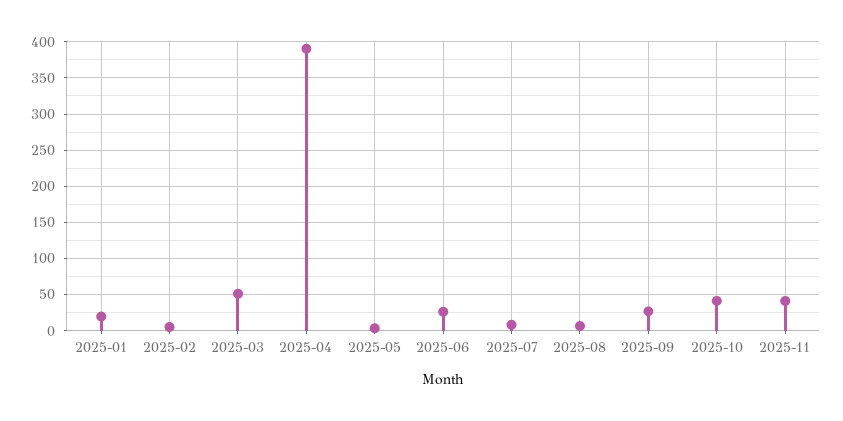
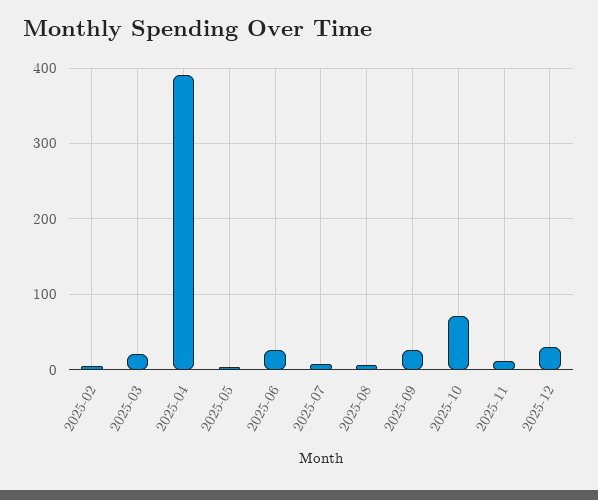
2025-01: 20 -> none
2025-03: 50 -> 20
2025-10: 40 -> 70
2025-11: 40 -> 10
2025-12: none -> 30

